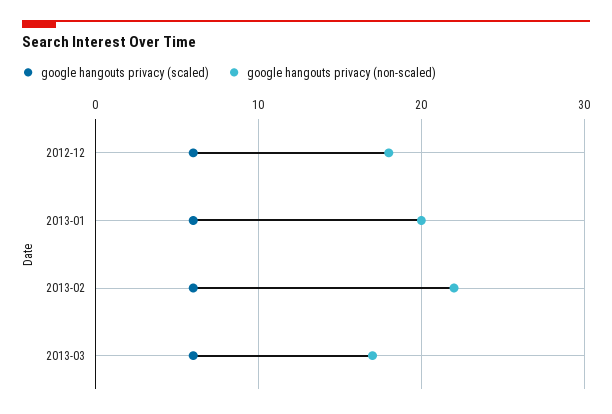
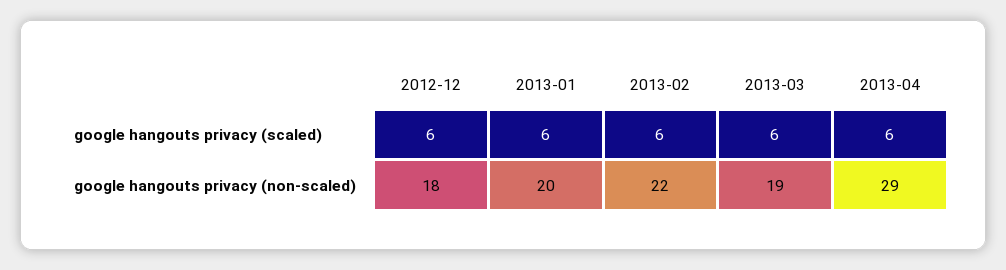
google hangouts privacy (non-scaled), 2013-03: 17 -> 19
google hangouts privacy (scaled), 2013-04: none -> 6
google hangouts privacy (non-scaled), 2013-04: none -> 29

